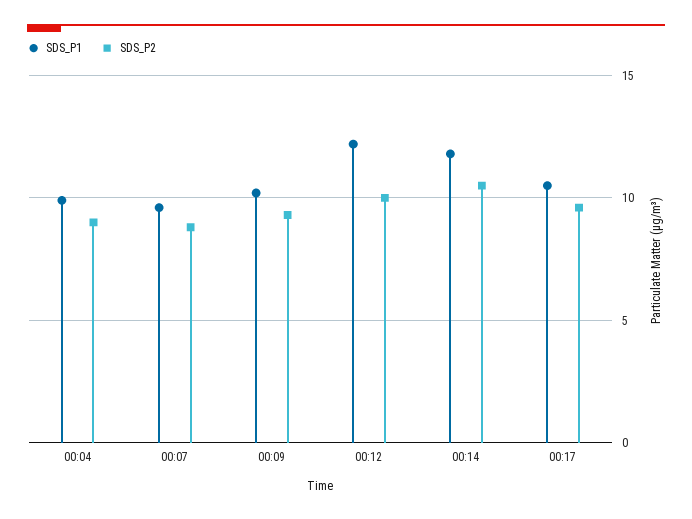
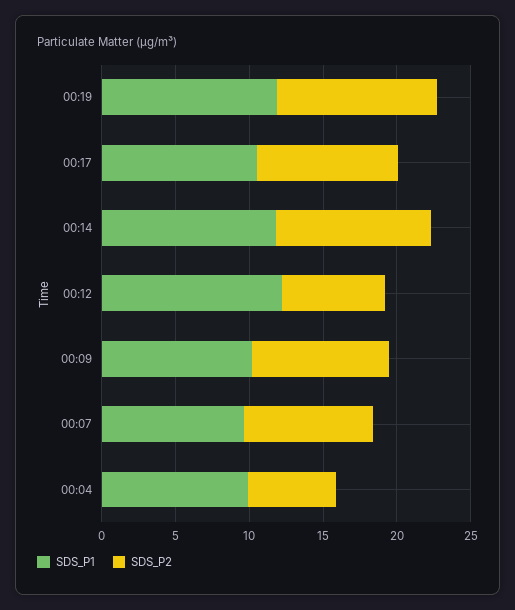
SDS_P2, 00:04: 9 -> 6
SDS_P2, 00:12: 10 -> 7
SDS_P1, 00:19: none -> 12
SDS_P2, 00:19: none -> 11

